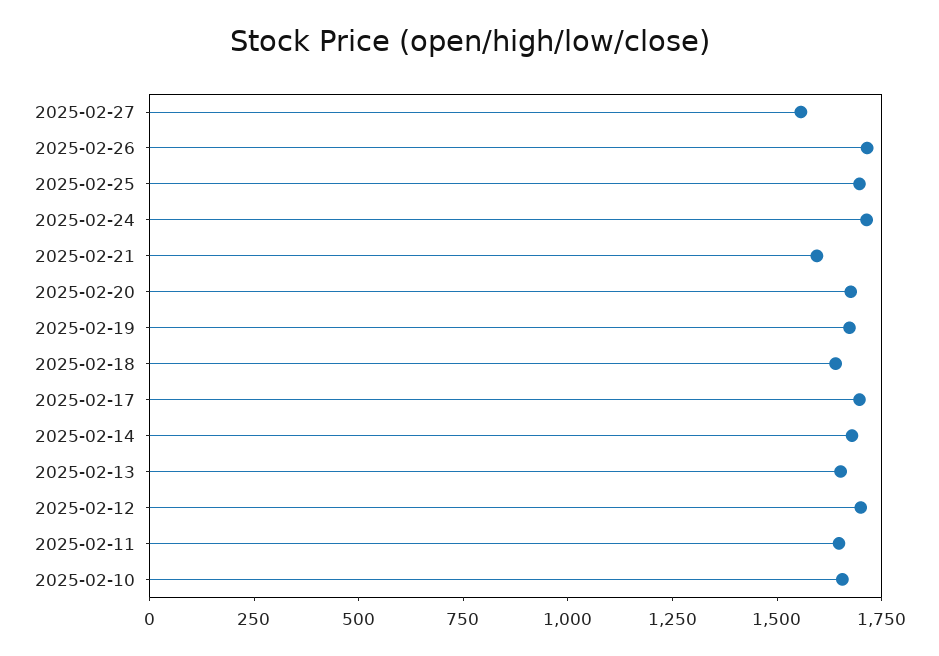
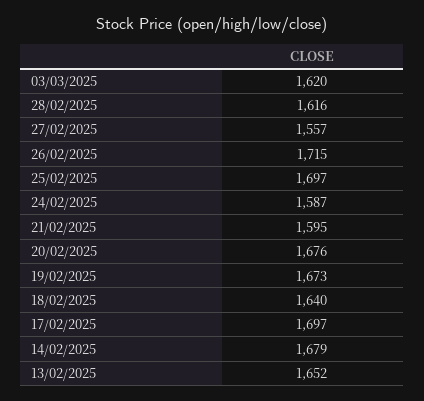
2025-02-24: 1700 -> 1587
2025-02-12: 1700 -> none
2025-02-11: 1650 -> none
2025-02-10: 1650 -> none
03/03/2025: none -> 1620
28/02/2025: none -> 1616

